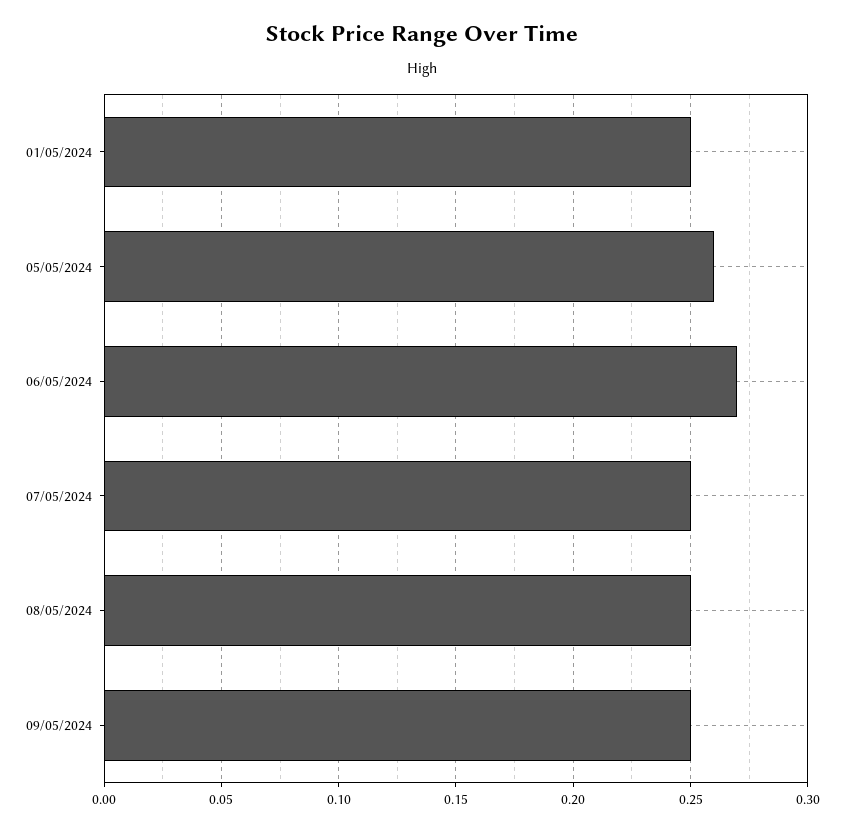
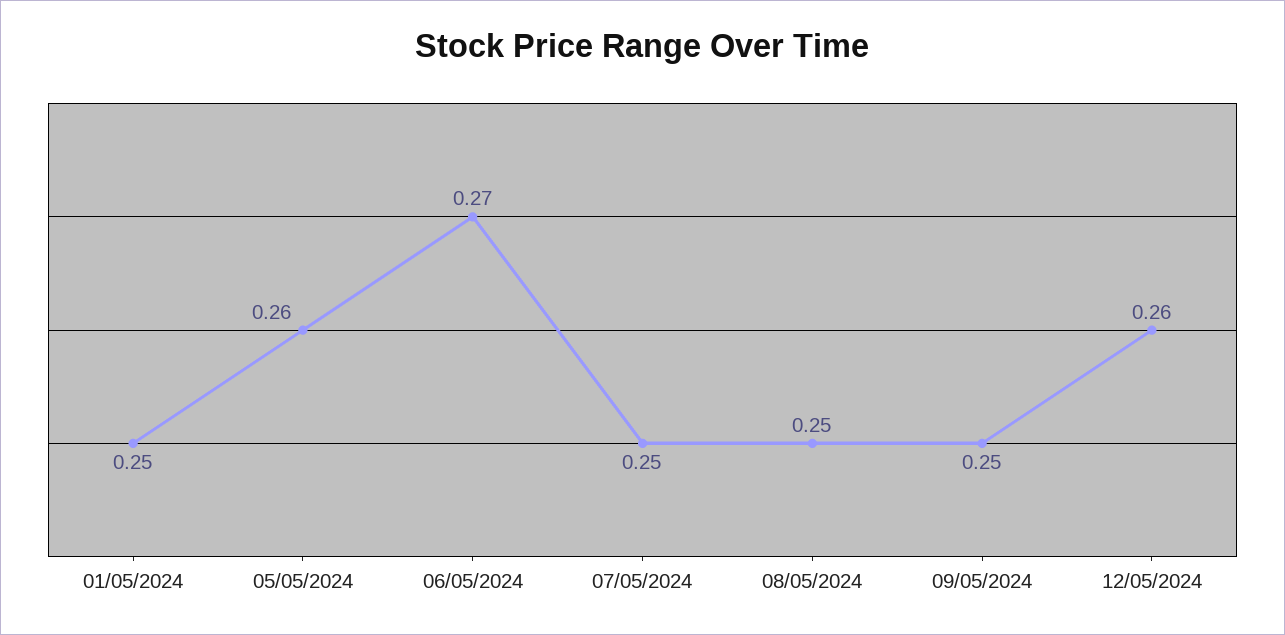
12/05/2024: none -> 0.26

